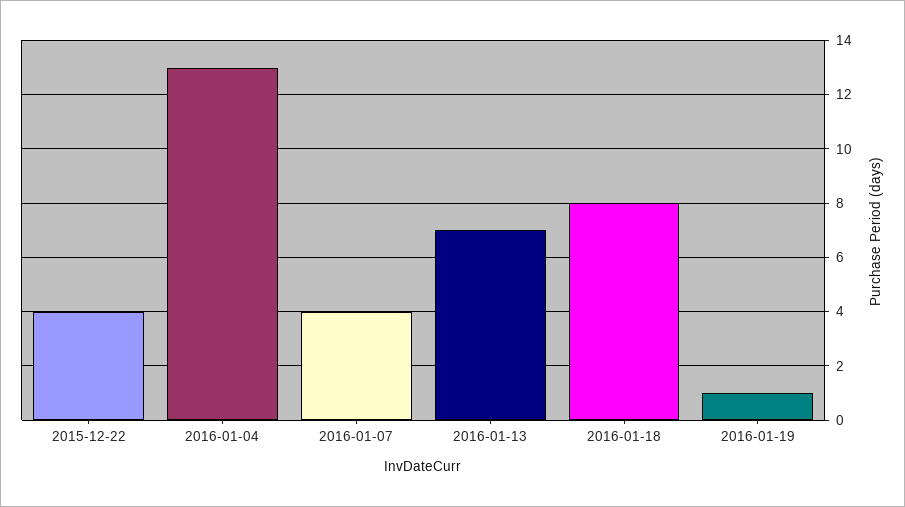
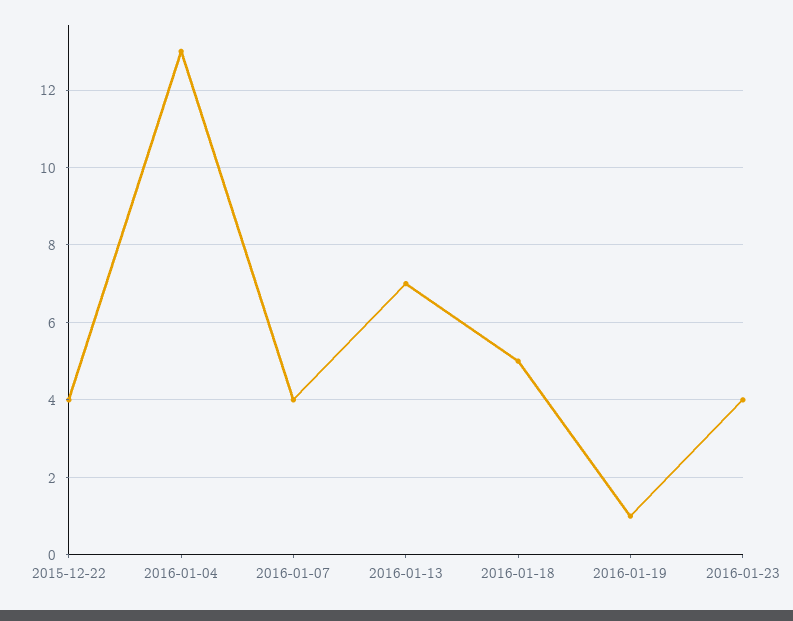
2016-01-18: 8 -> 5
2016-01-23: none -> 4

